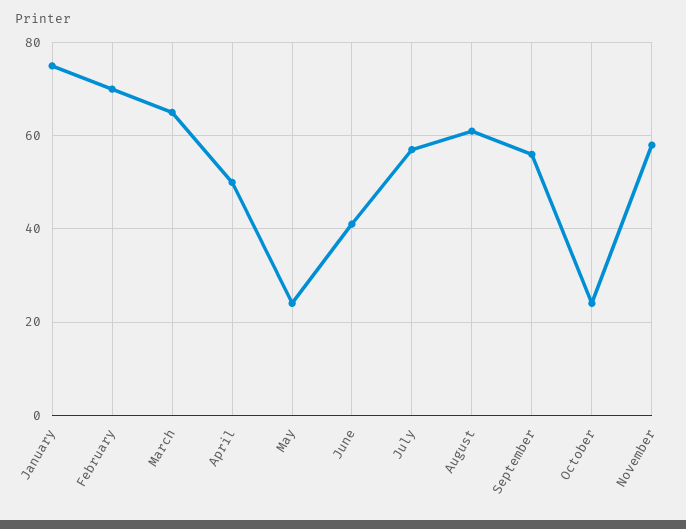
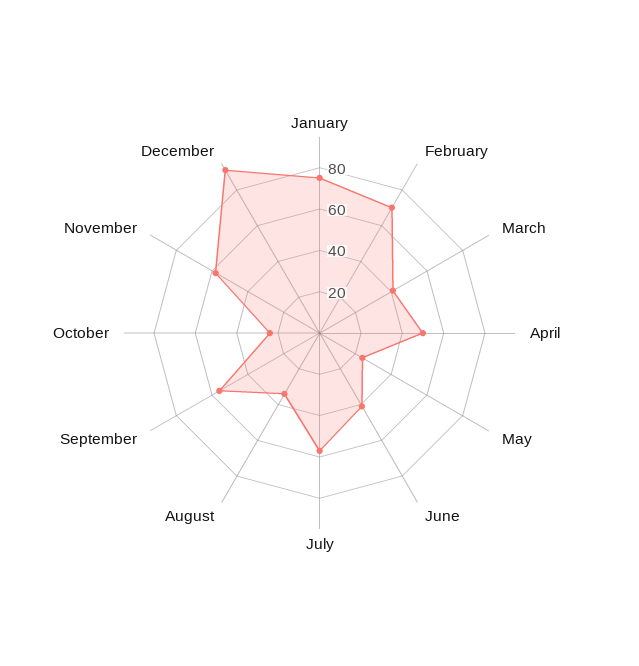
March: 65 -> 40
August: 60 -> 35
December: none -> 90

